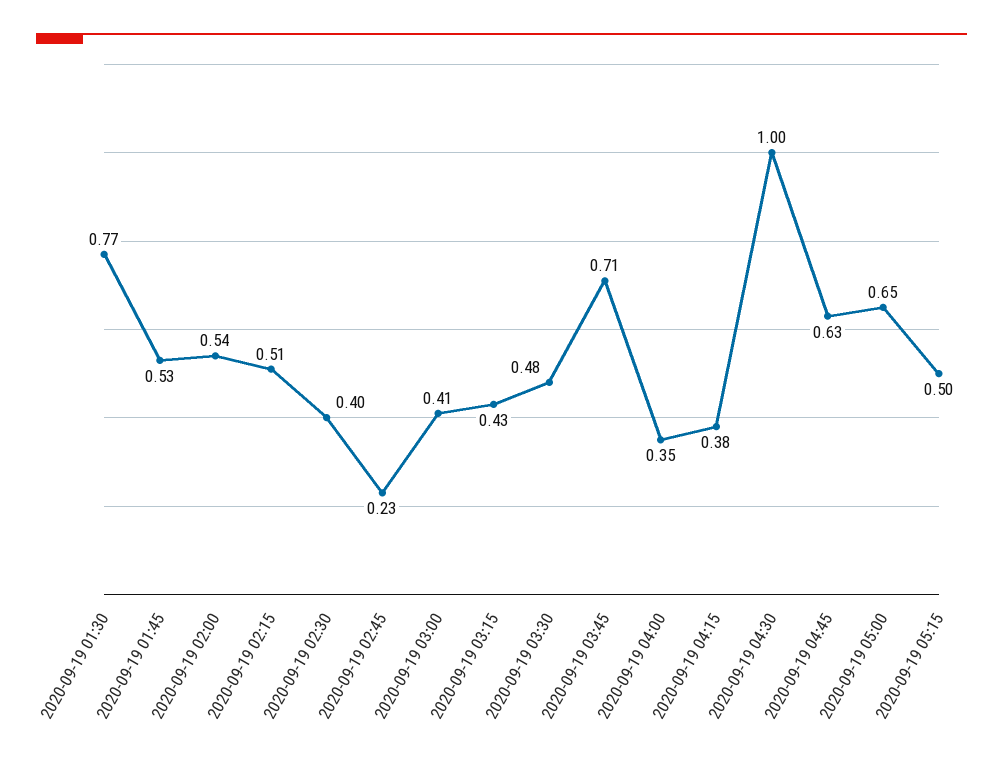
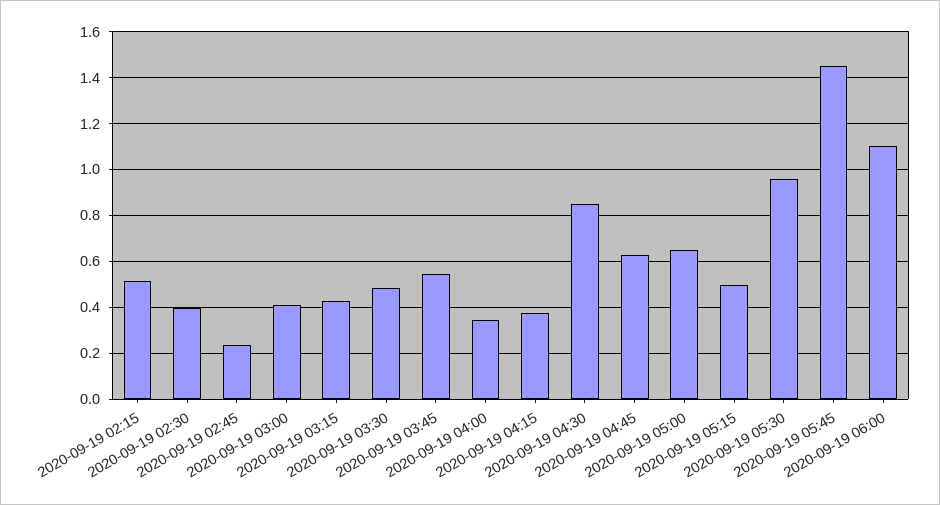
2020-09-19 01:30: 0.77 -> none
2020-09-19 01:45: 0.53 -> none
2020-09-19 02:00: 0.54 -> none
2020-09-19 03:45: 0.71 -> 0.55
2020-09-19 04:30: 1 -> 0.85
2020-09-19 05:30: none -> 0.95
2020-09-19 05:45: none -> 1.45
2020-09-19 06:00: none -> 1.1

